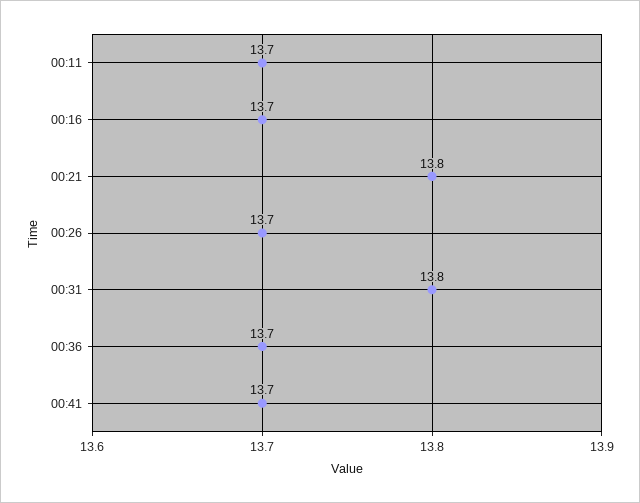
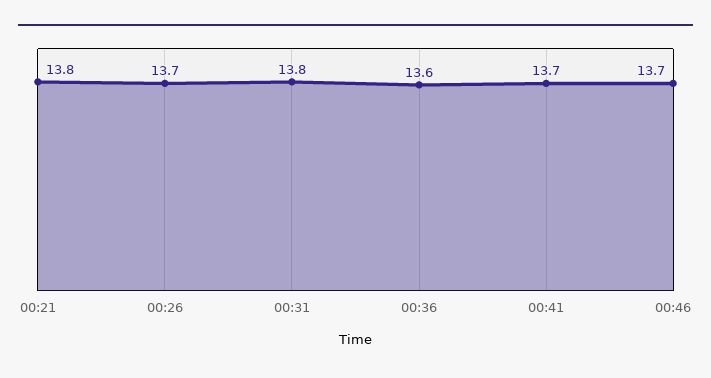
00:11: 13.7 -> none
00:16: 13.7 -> none
00:36: 13.7 -> 13.6
00:46: none -> 13.7

